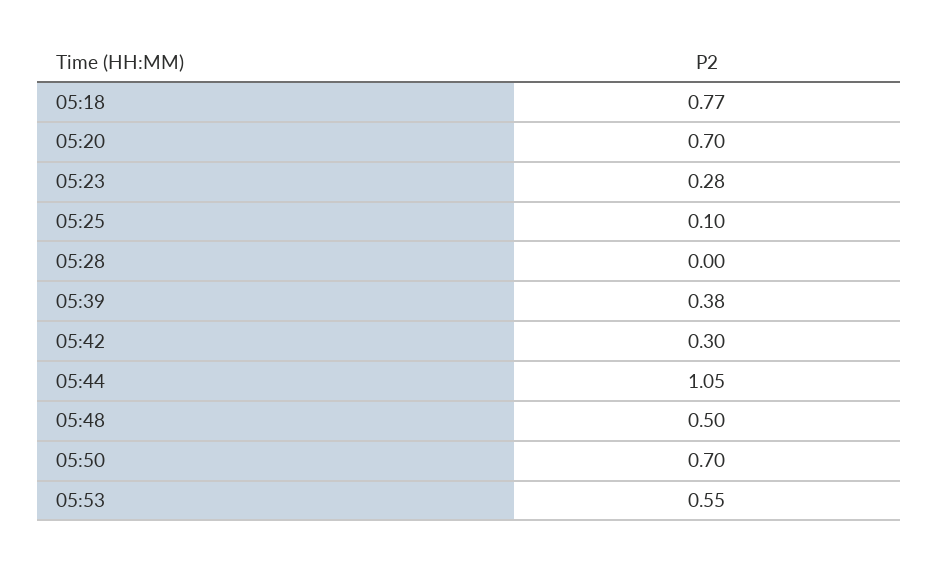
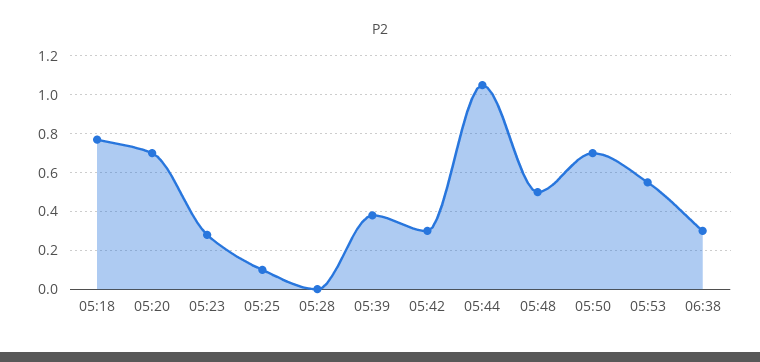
06:38: none -> 0.3

